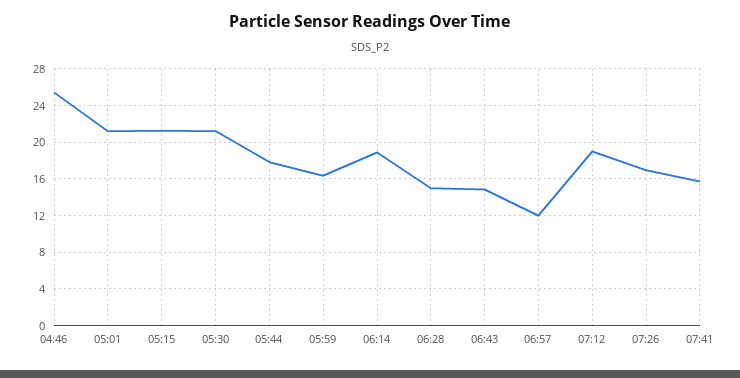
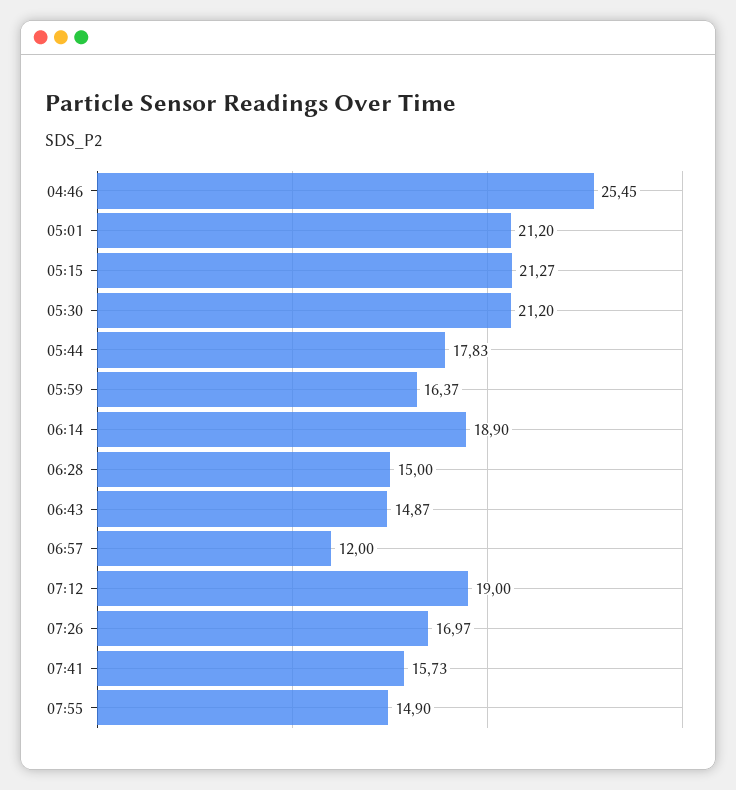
07:55: none -> 14.9

